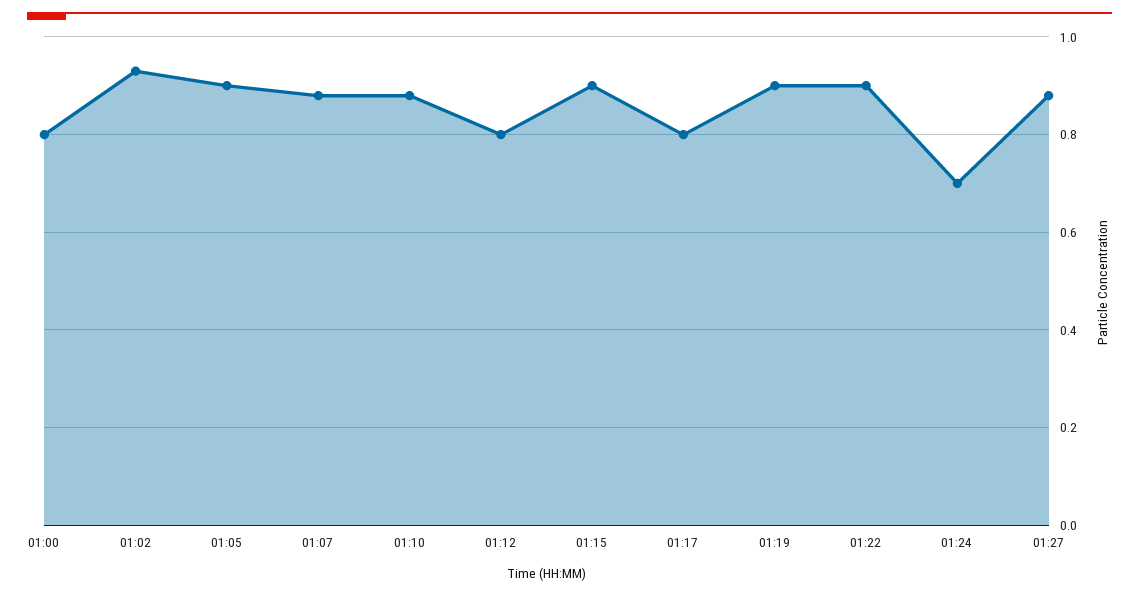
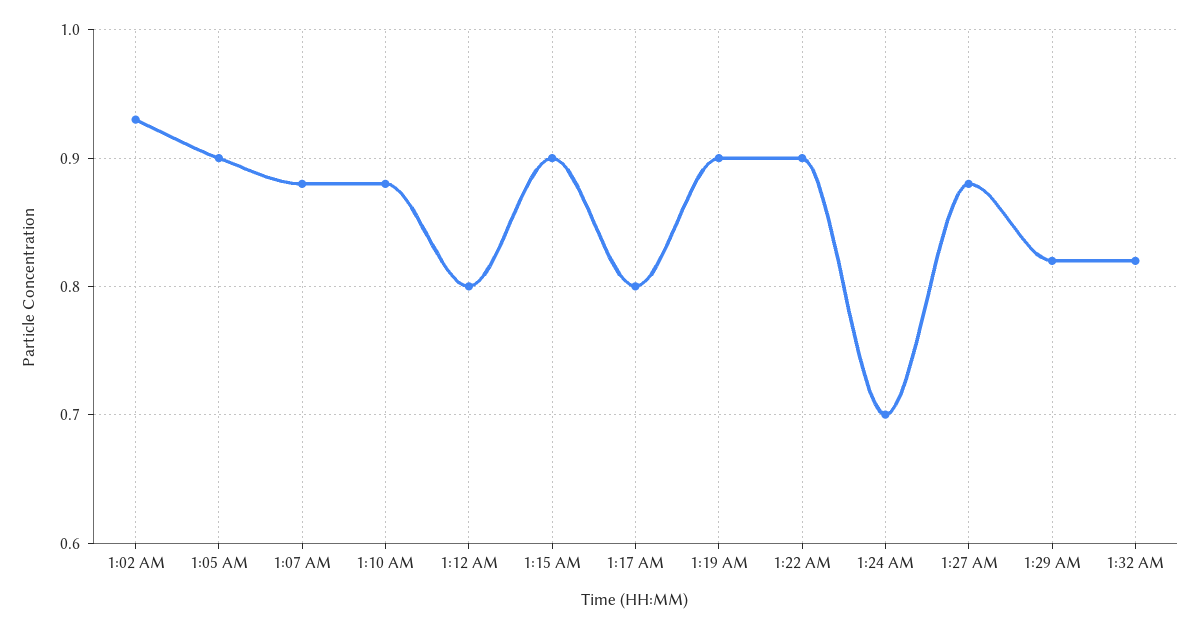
01:00: 0.8 -> none
1:29 AM: none -> 0.82
1:32 AM: none -> 0.82

